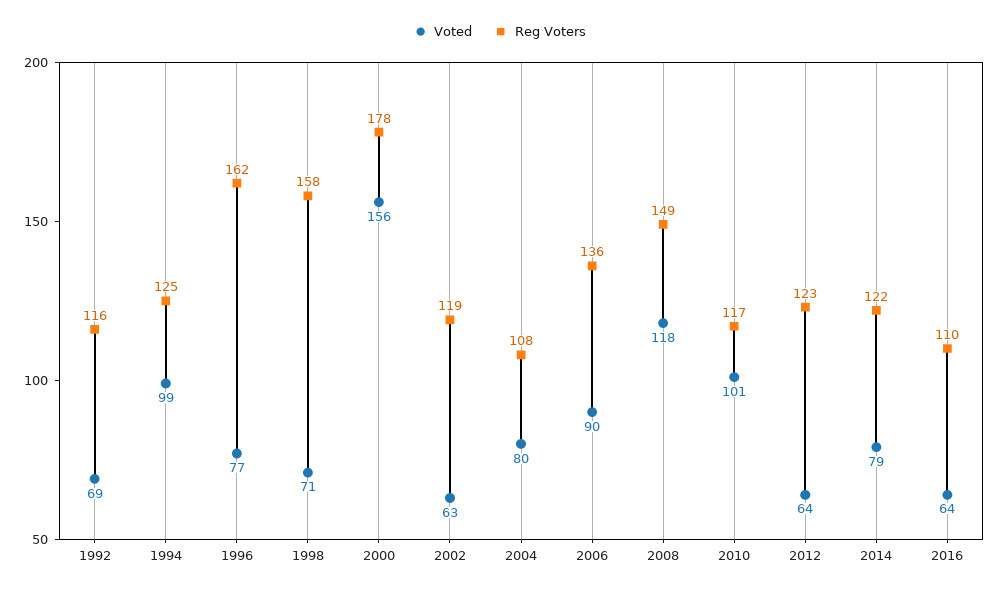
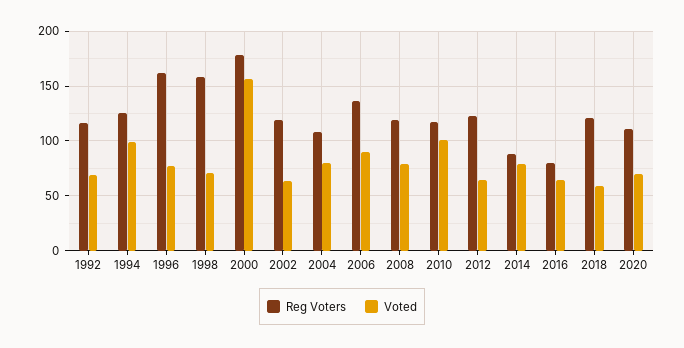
Voted, 2008: 118 -> 80
Reg Voters, 2008: 149 -> 120
Reg Voters, 2014: 122 -> 90
Reg Voters, 2016: 110 -> 80
Reg Voters, 2018: none -> 120
Voted, 2018: none -> 60
Reg Voters, 2020: none -> 110
Voted, 2020: none -> 70

